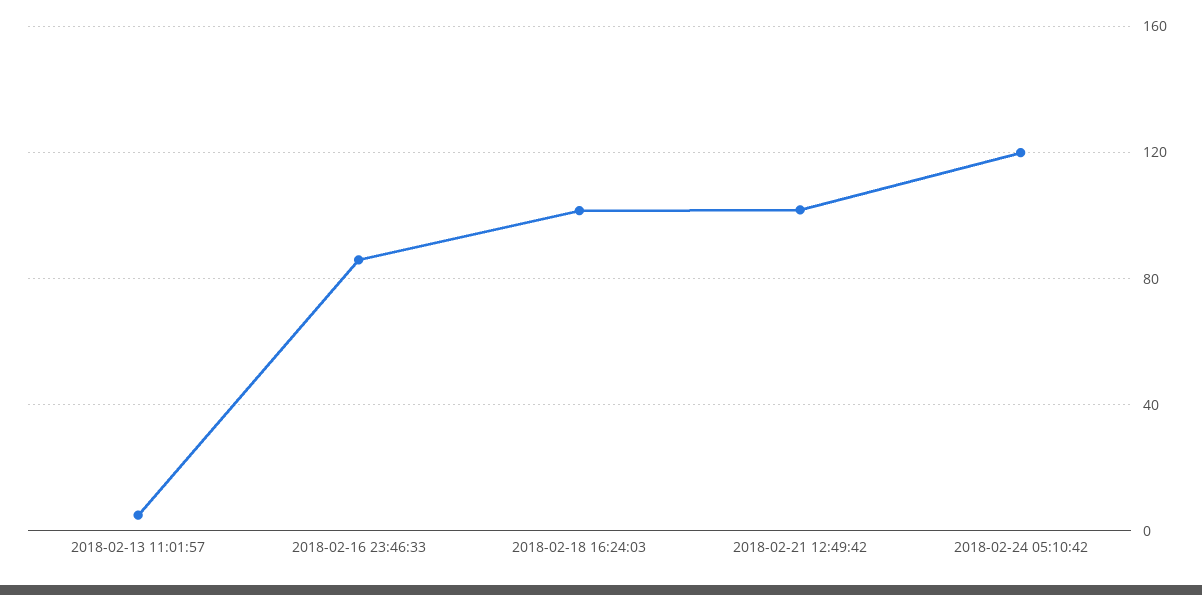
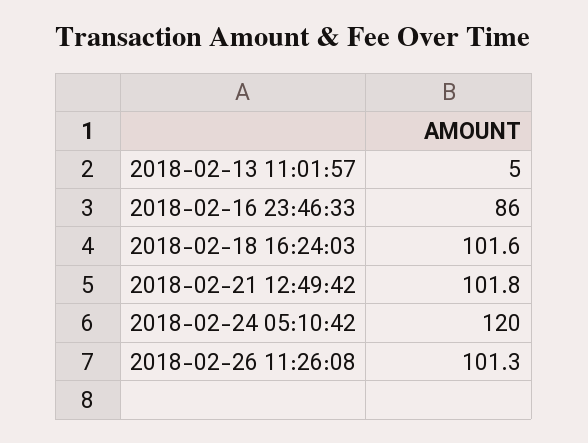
2018-02-26 11:26:08: none -> 101.3

